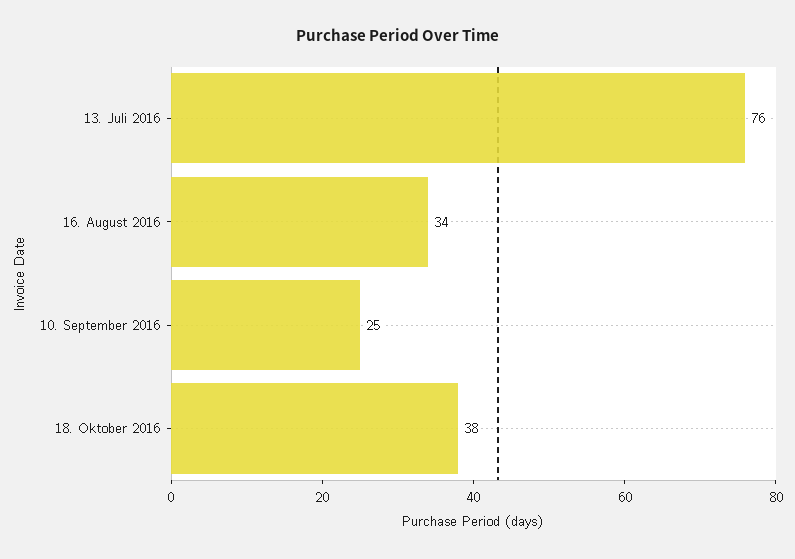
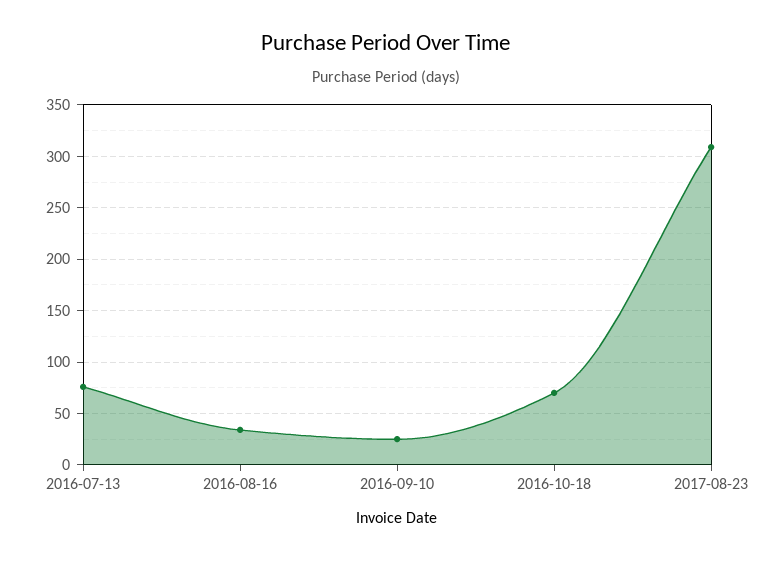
18. Oktober 2016: 38 -> 70
2017-08-23: none -> 310

